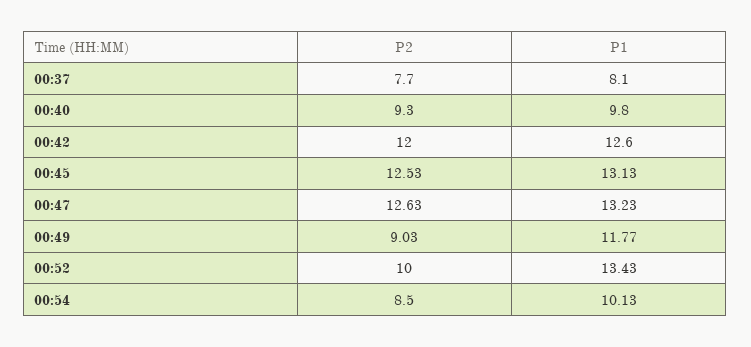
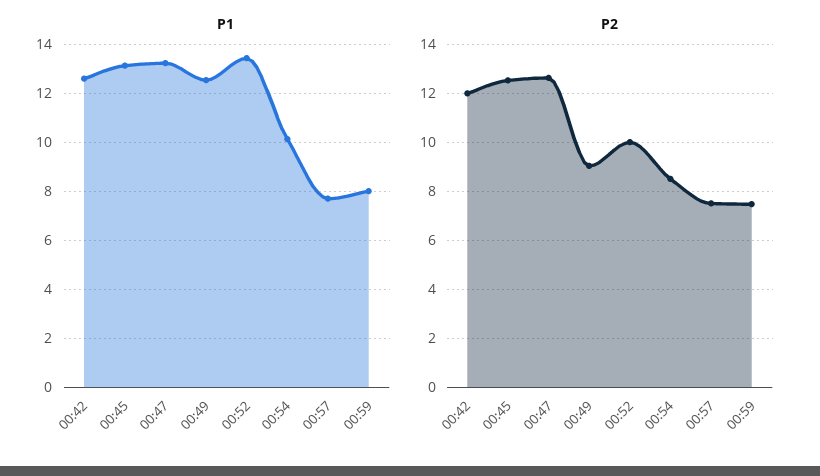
P2, 00:37: 7.7 -> none
P1, 00:37: 8.1 -> none
P2, 00:40: 9.3 -> none
P1, 00:40: 9.8 -> none
P1, 00:49: 11.77 -> 12.5
P1, 00:57: none -> 7.75
P1, 00:59: none -> 8
P2, 00:57: none -> 7.5
P2, 00:59: none -> 7.5

